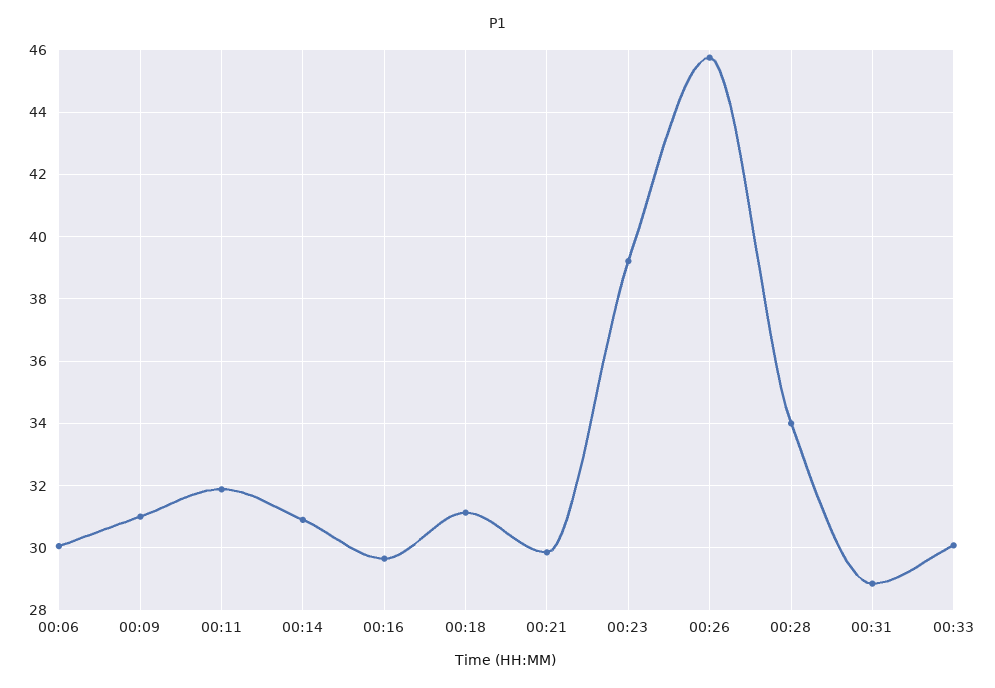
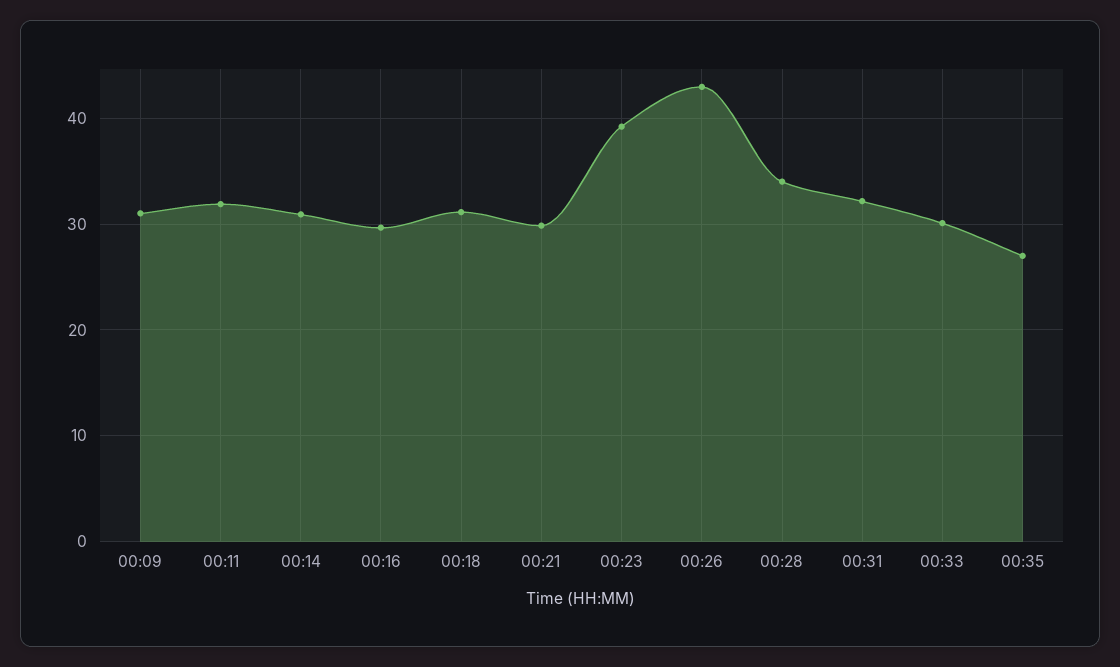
00:06: 30 -> none
00:26: 45.8 -> 43
00:31: 28.8 -> 32
00:35: none -> 27

